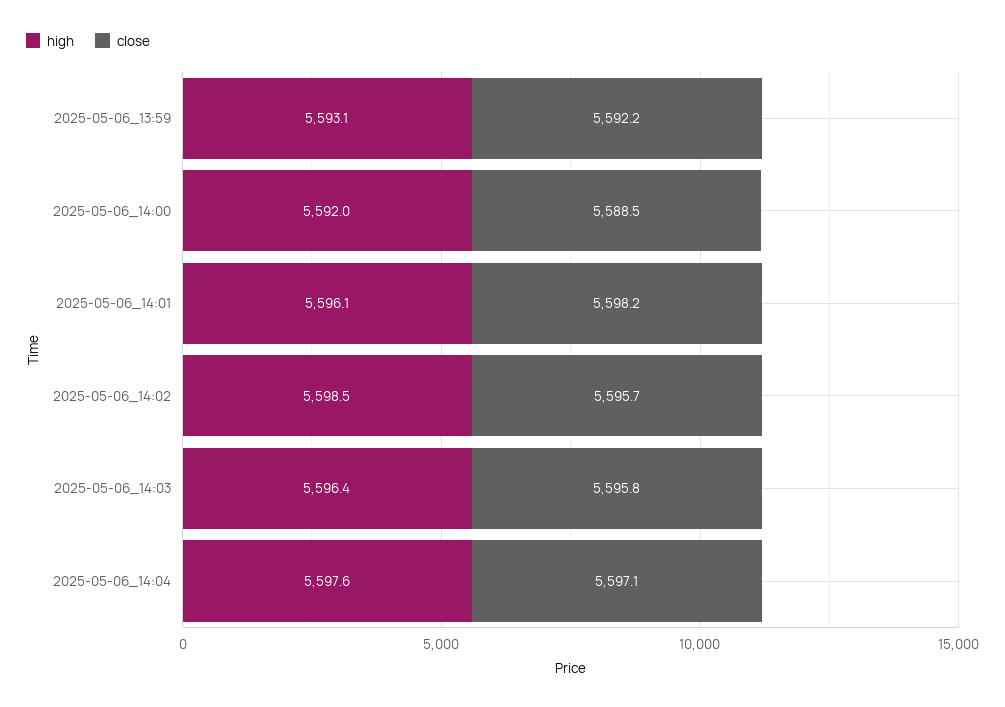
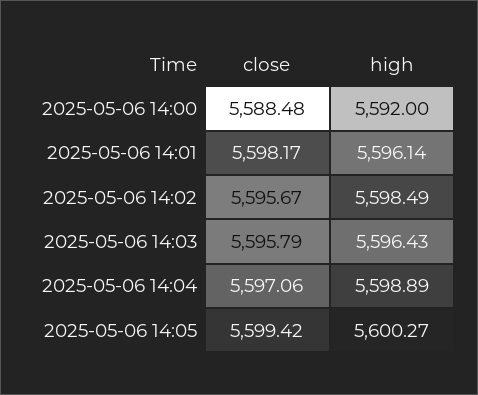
high, 2025-05-06_13:59: 5593.1 -> none
close, 2025-05-06_13:59: 5592.2 -> none
high, 2025-05-06_14:04: 5597.6 -> 5598.89
close, 2025-05-06 14:05: none -> 5599.42
high, 2025-05-06 14:05: none -> 5600.27

